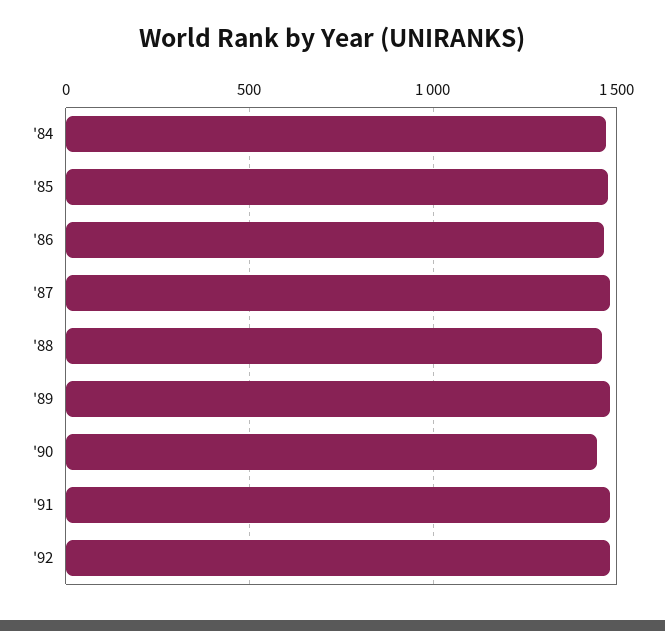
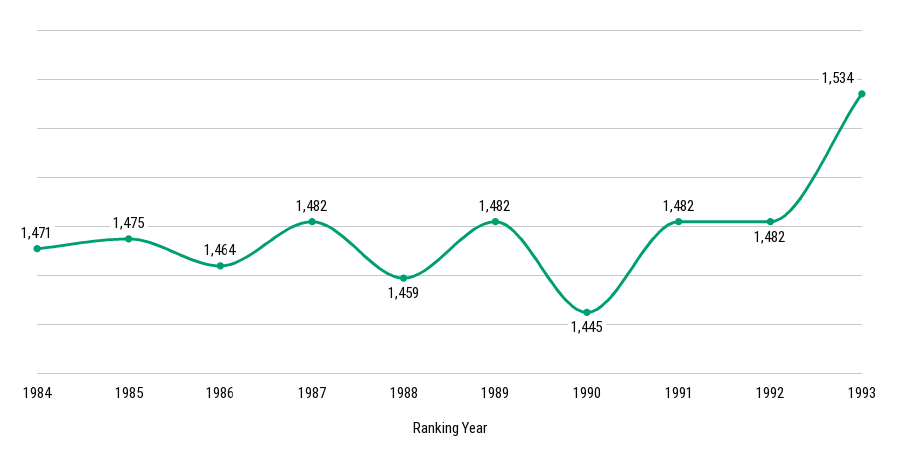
1993: none -> 1534

